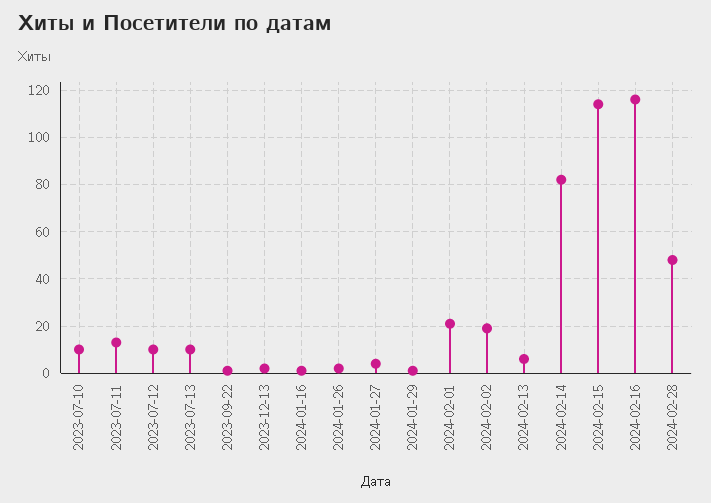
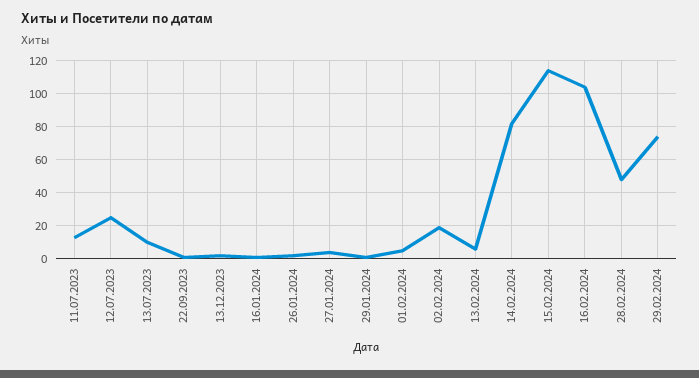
2023-07-10: 10 -> none
2023-07-12: 10 -> 25
2024-02-01: 20 -> 5
2024-02-16: 115 -> 105
29.02.2024: none -> 75

